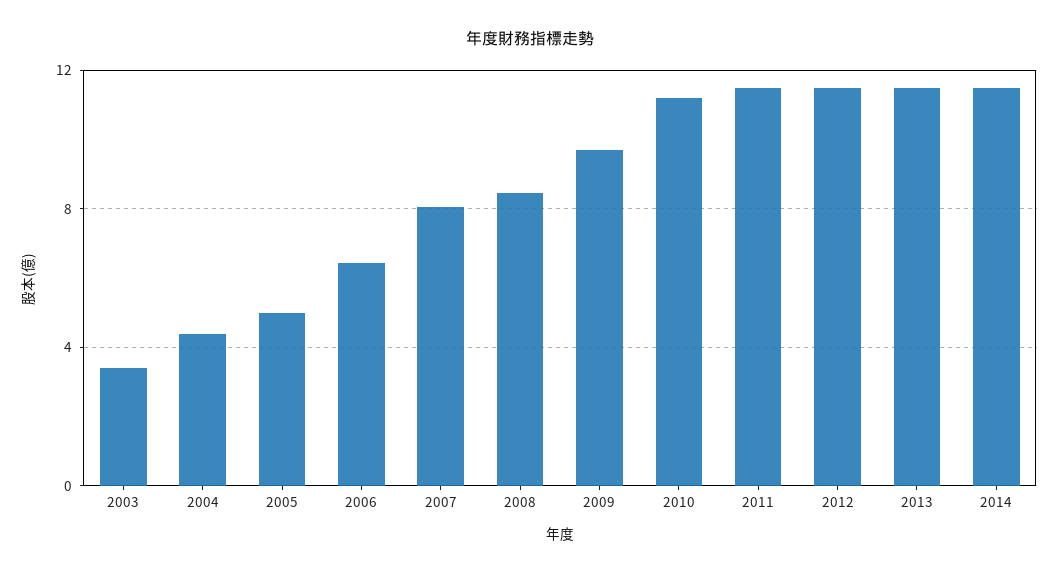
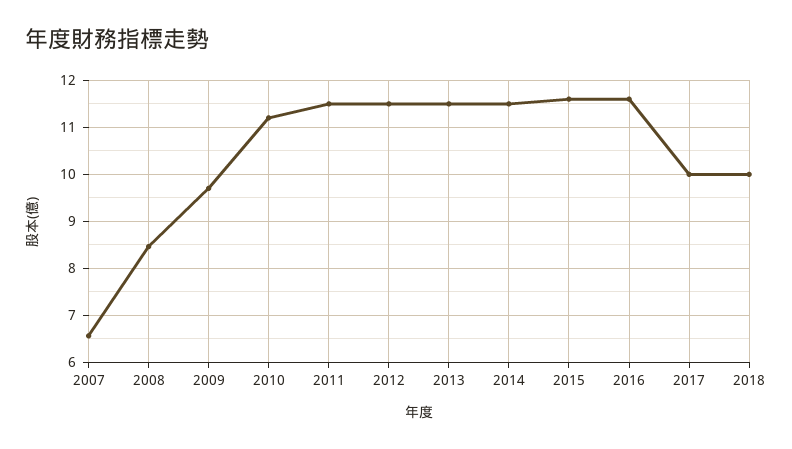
2003: 3.5 -> none
2004: 4.5 -> none
2005: 5 -> none
2006: 6.5 -> none
2007: 8 -> 6.6
2015: none -> 11.6
2016: none -> 11.6
2017: none -> 10
2018: none -> 10

